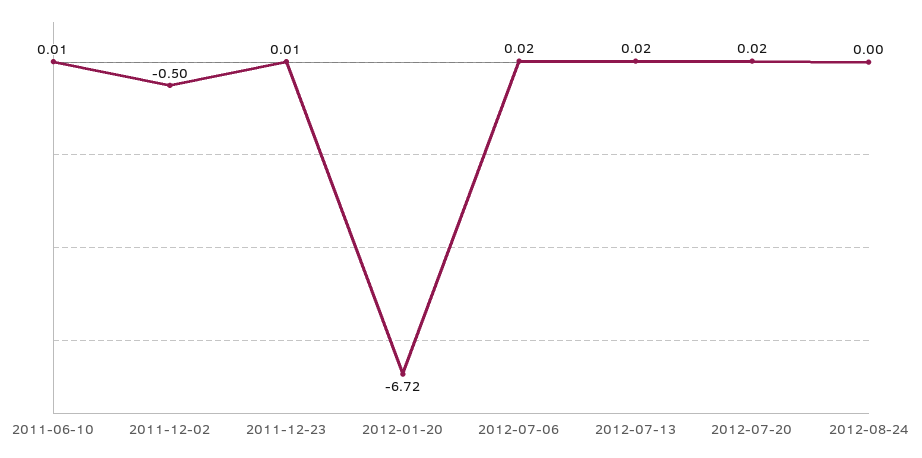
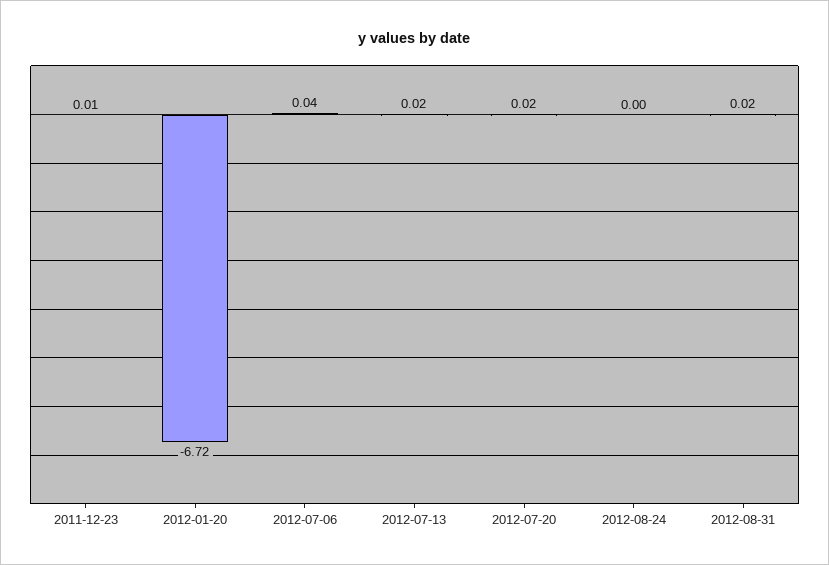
2011-06-10: 0.01 -> none
2011-12-02: -0.5 -> none
2012-07-06: 0.02 -> 0.04
2012-08-31: none -> 0.02

